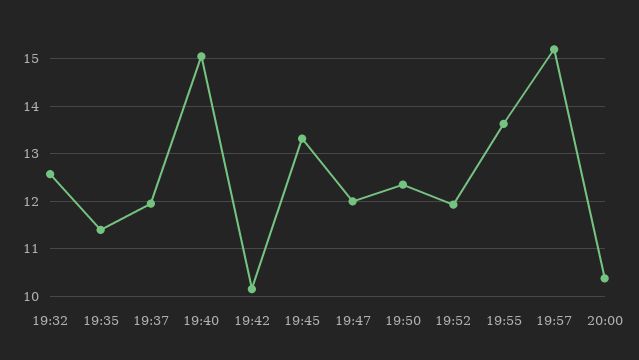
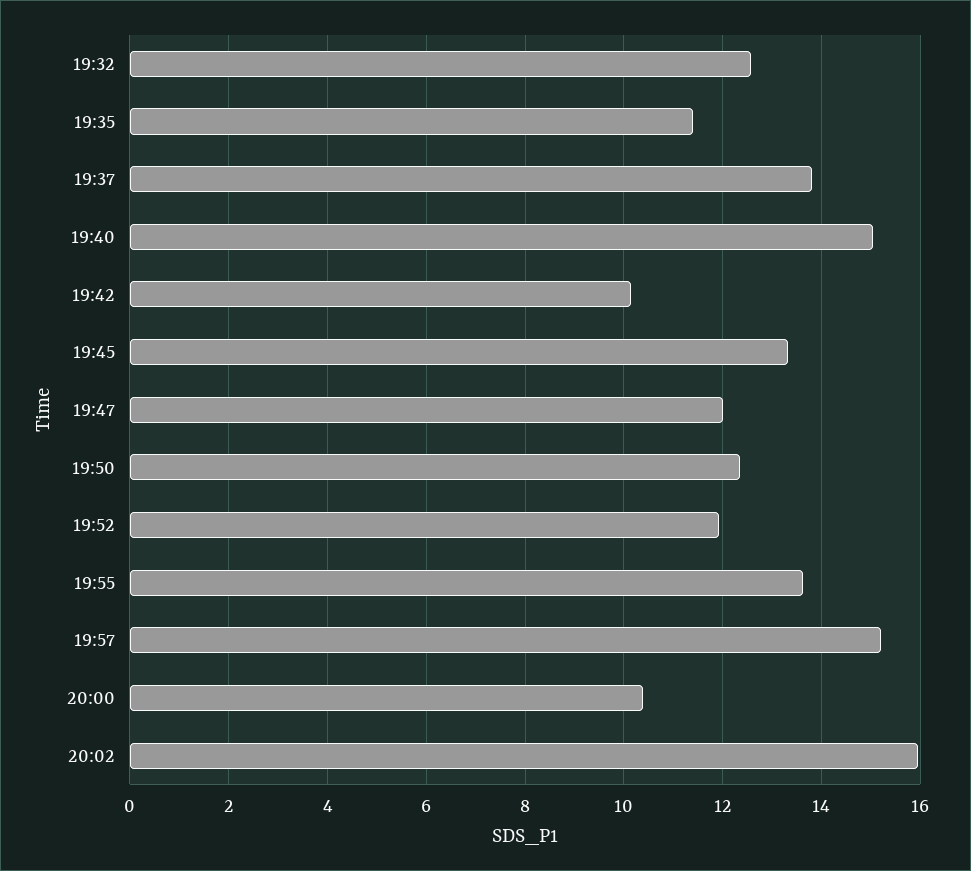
19:37: 12 -> 13.8
20:02: none -> 16

